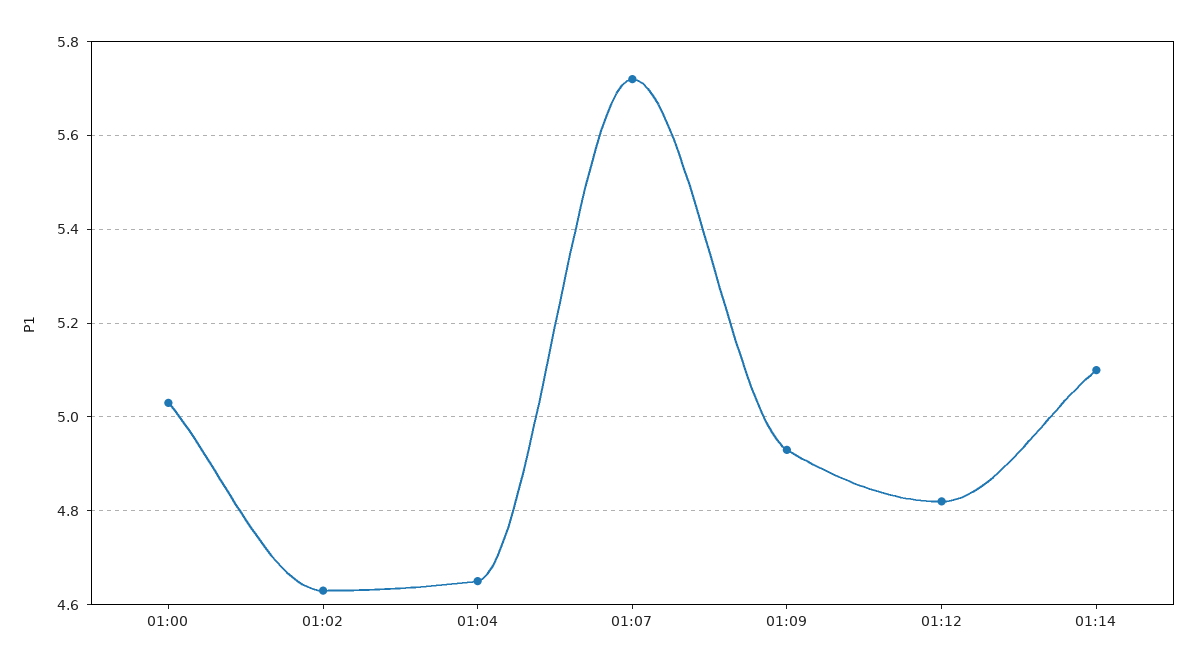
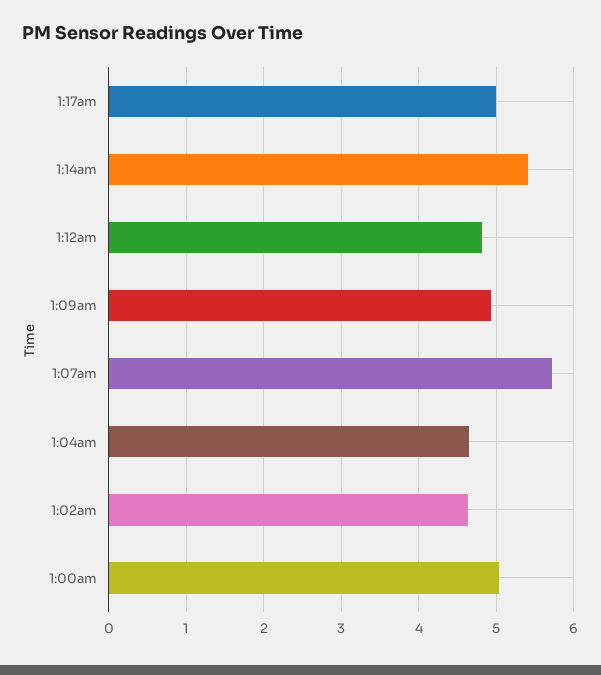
01:14: 5.1 -> 5.4
1:17am: none -> 5

